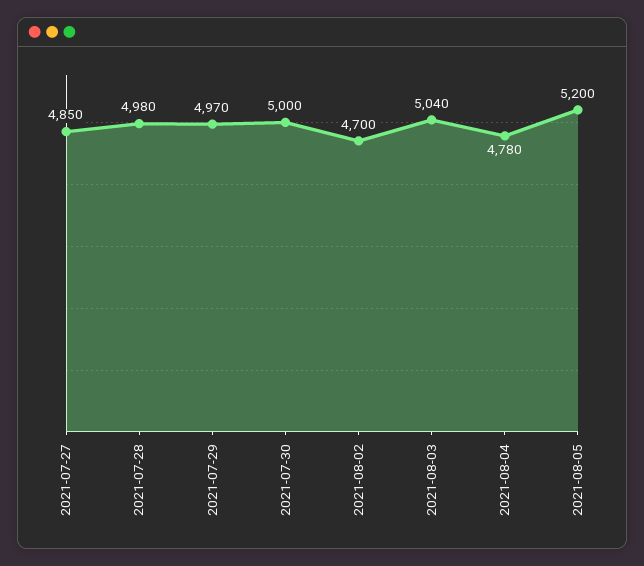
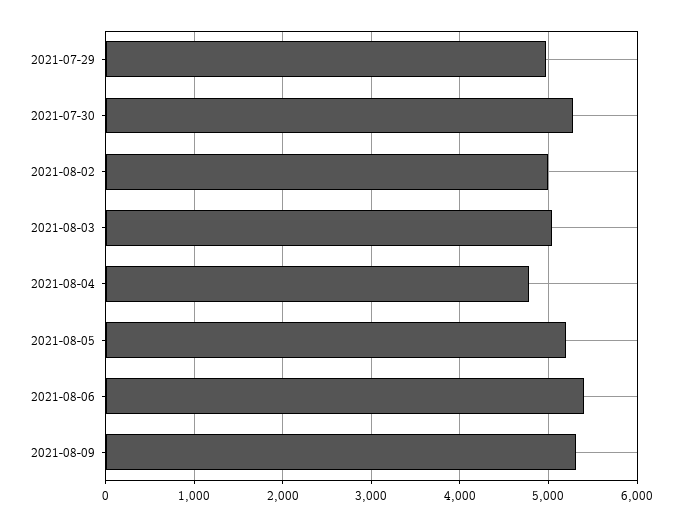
2021-07-27: 4850 -> none
2021-07-28: 4980 -> none
2021-07-30: 5000 -> 5300
2021-08-02: 4700 -> 5000
2021-08-06: none -> 5400
2021-08-09: none -> 5300

